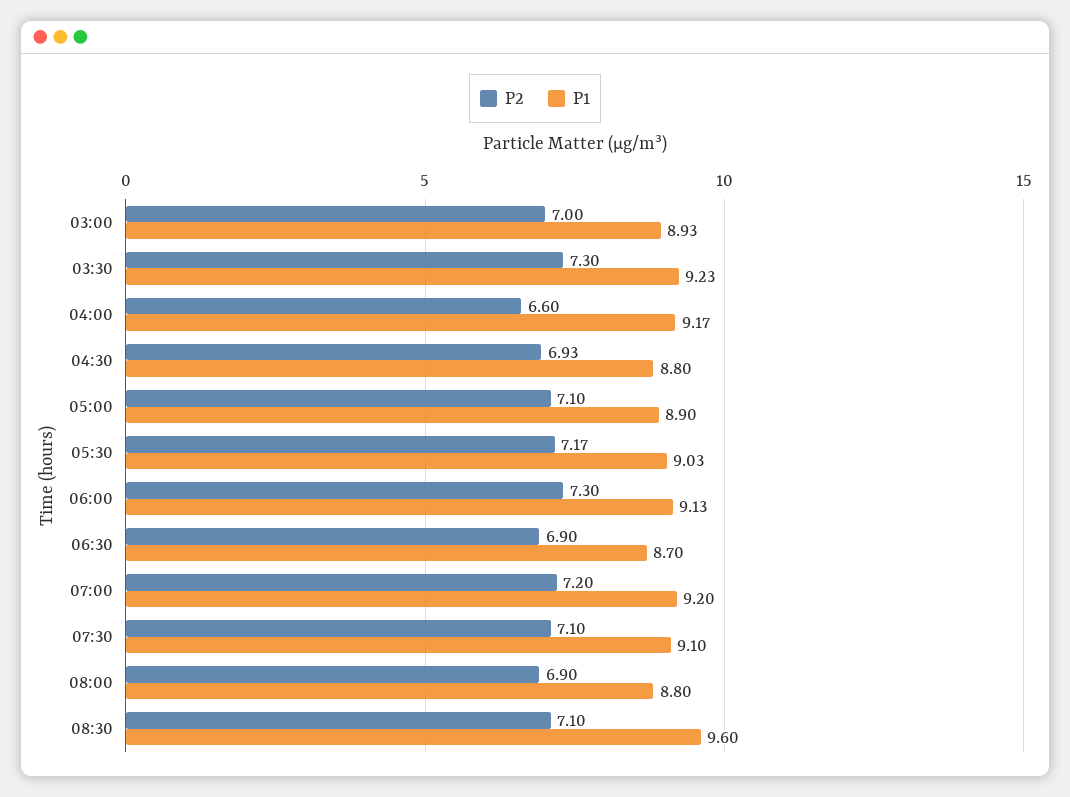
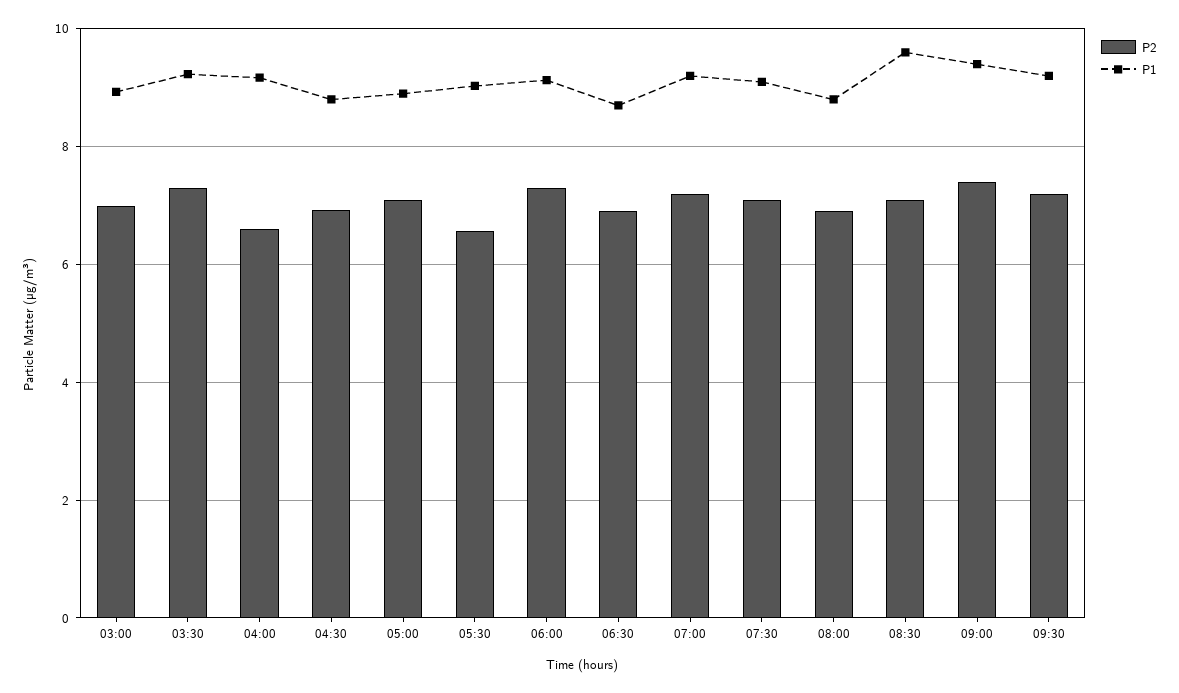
P2, 05:30: 7.17 -> 6.6
P2, 09:00: none -> 7.4
P1, 09:00: none -> 9.4
P2, 09:30: none -> 7.2
P1, 09:30: none -> 9.2

